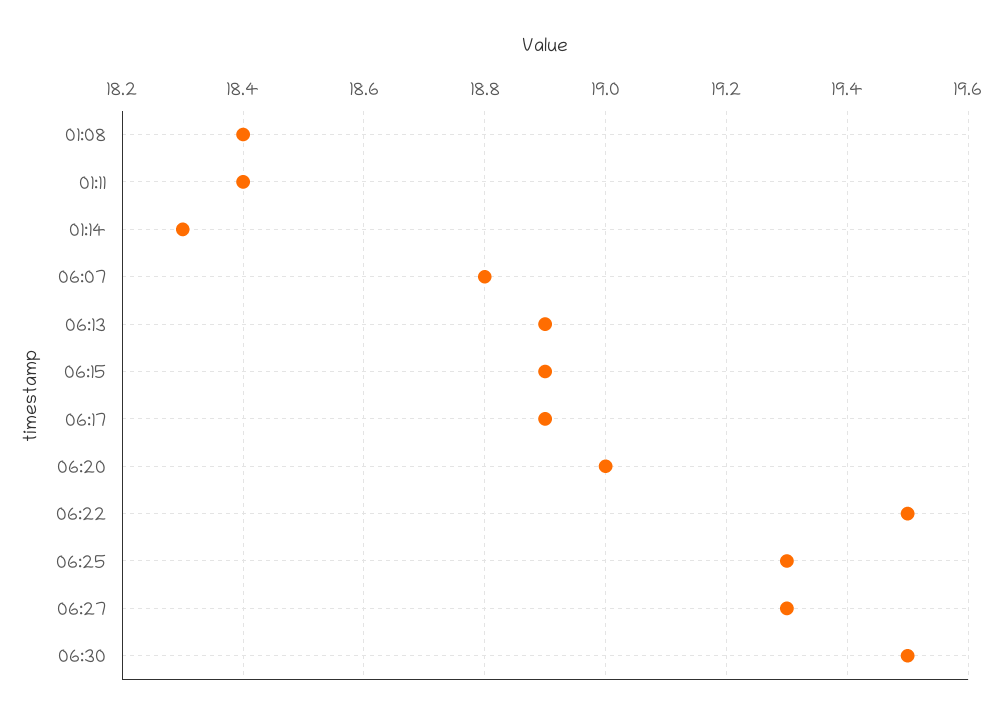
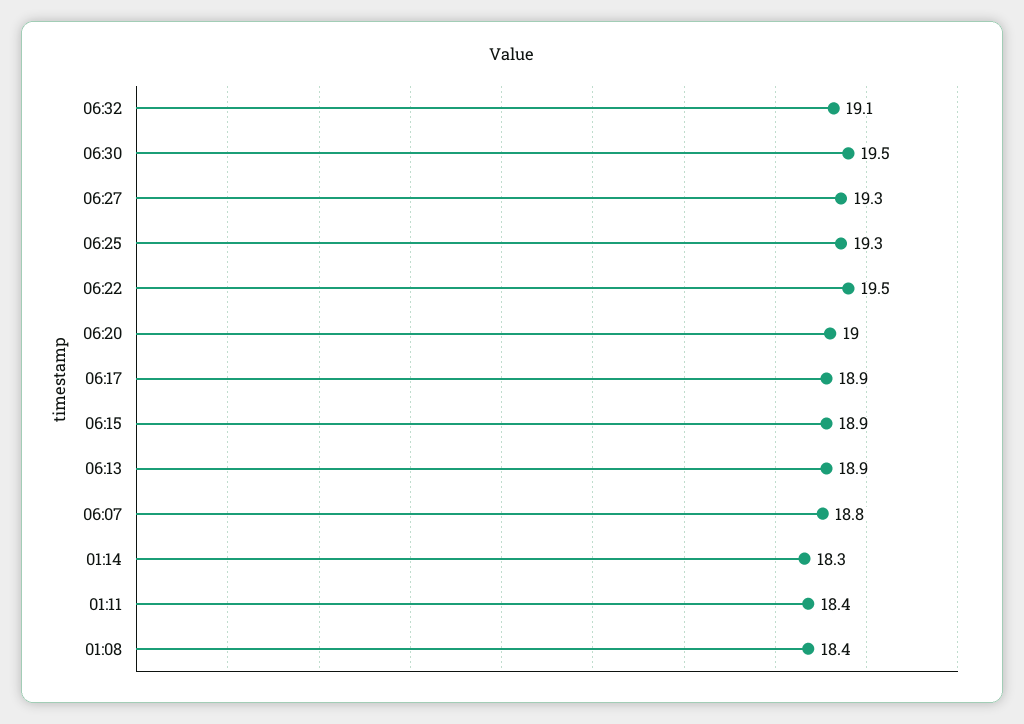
06:32: none -> 19.1

